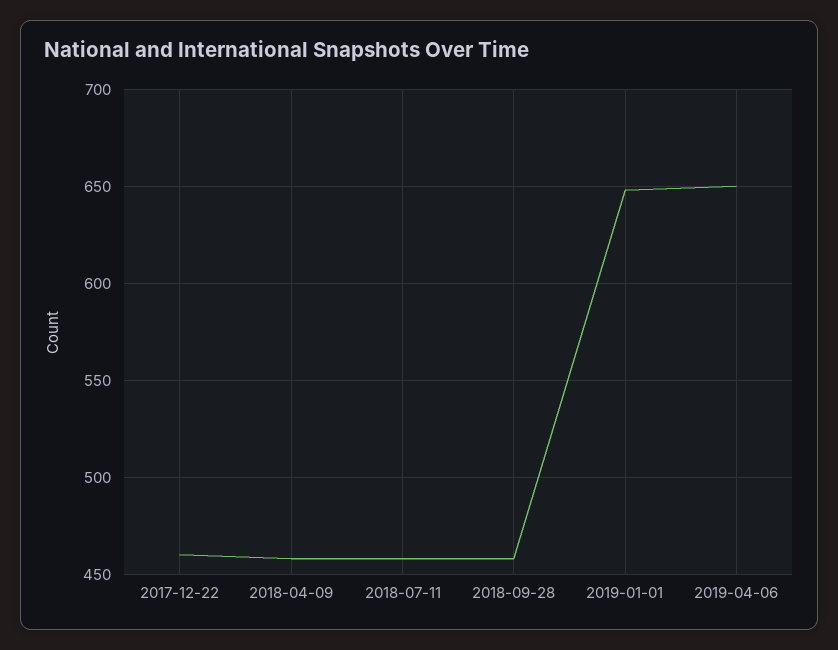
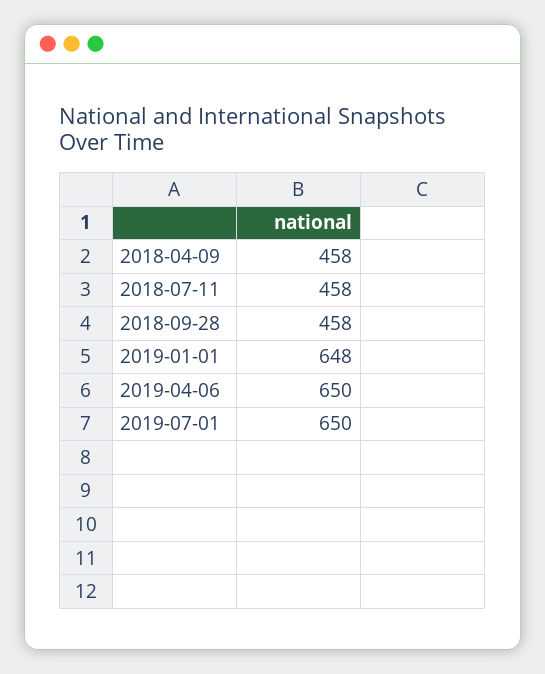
2017-12-22: 460 -> none
2019-07-01: none -> 650

